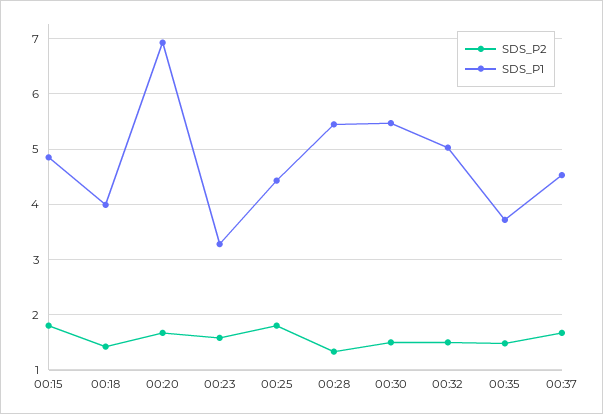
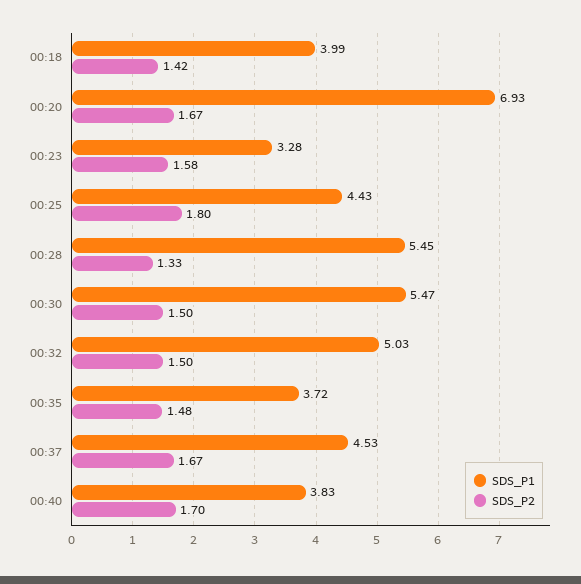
SDS_P2, 00:15: 1.8 -> none
SDS_P1, 00:15: 4.8 -> none
SDS_P1, 00:40: none -> 3.83
SDS_P2, 00:40: none -> 1.7

